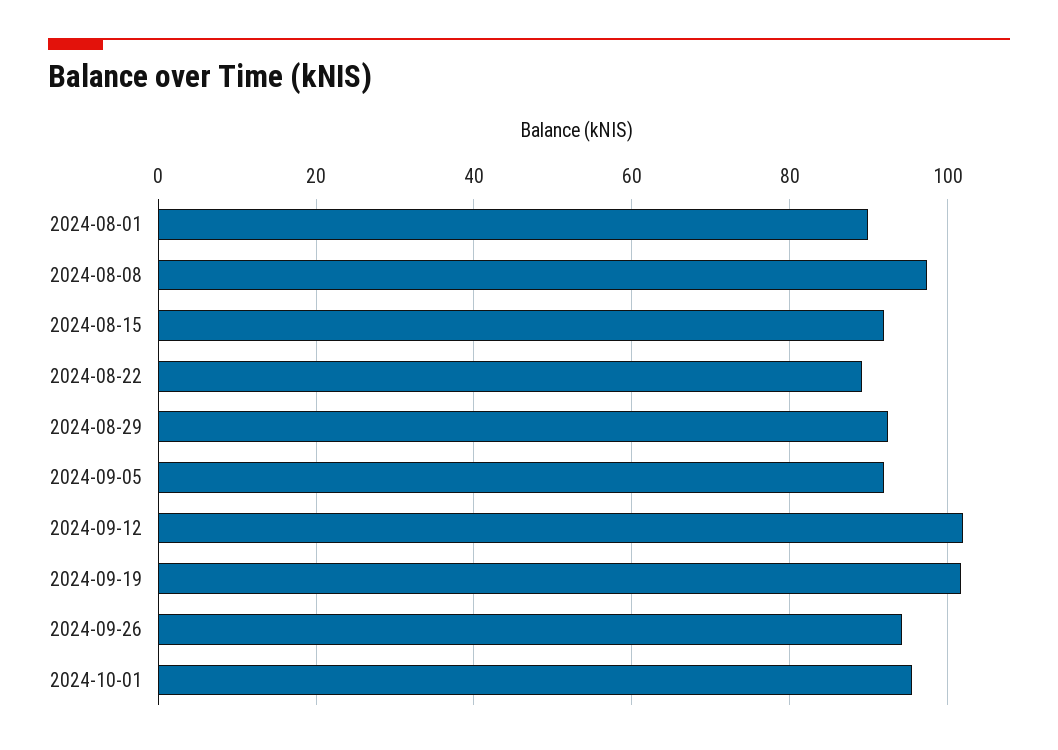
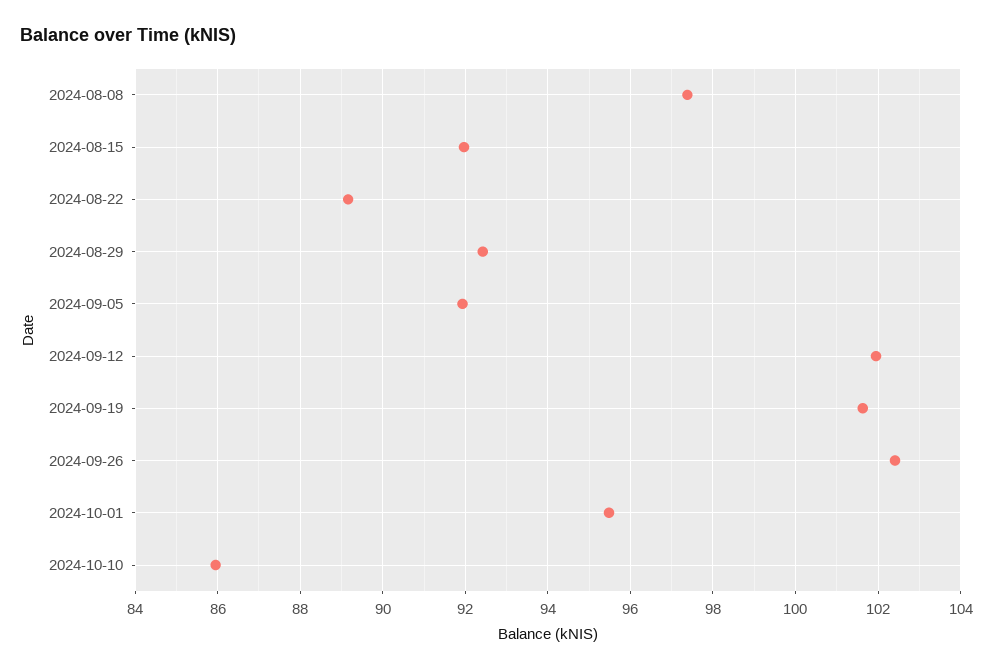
2024-08-01: 90 -> none
2024-09-26: 94 -> 102.4
2024-10-10: none -> 86

